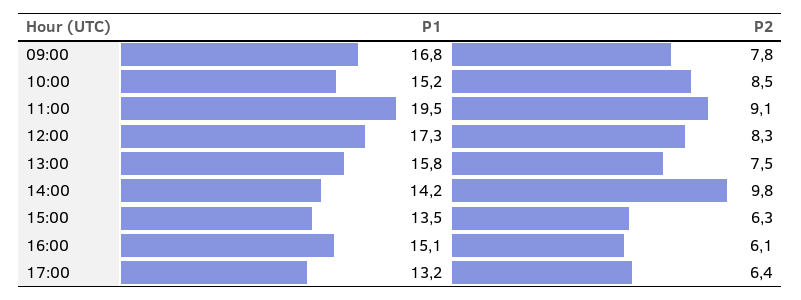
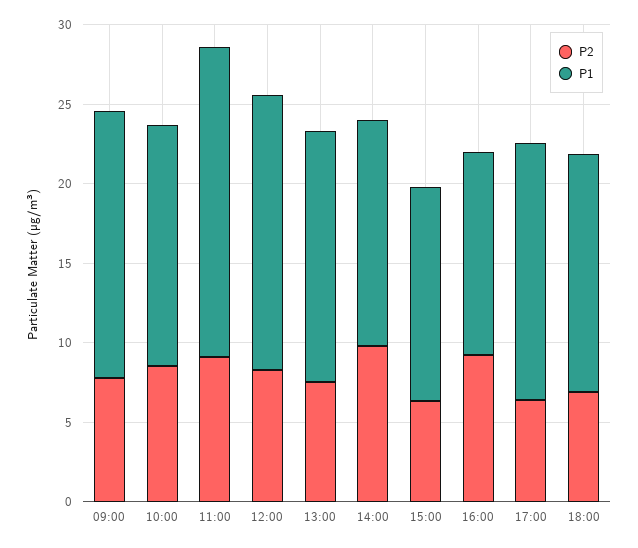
P1, 16:00: 15.1 -> 13
P2, 16:00: 6.1 -> 9
P1, 17:00: 13.2 -> 16
P2, 18:00: none -> 7
P1, 18:00: none -> 15

